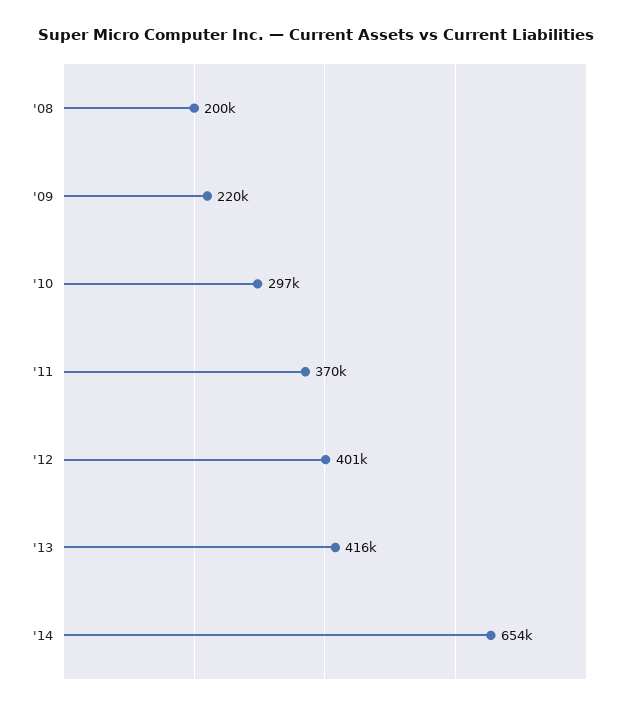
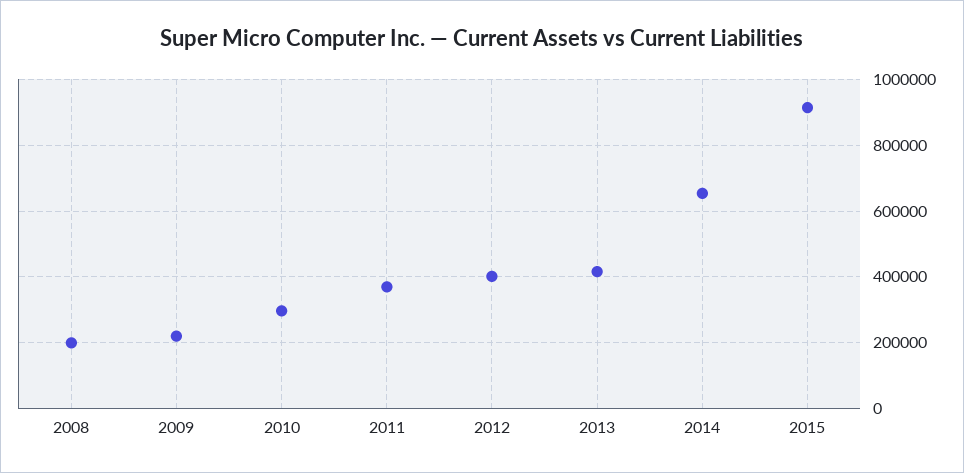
2015: none -> 920000

